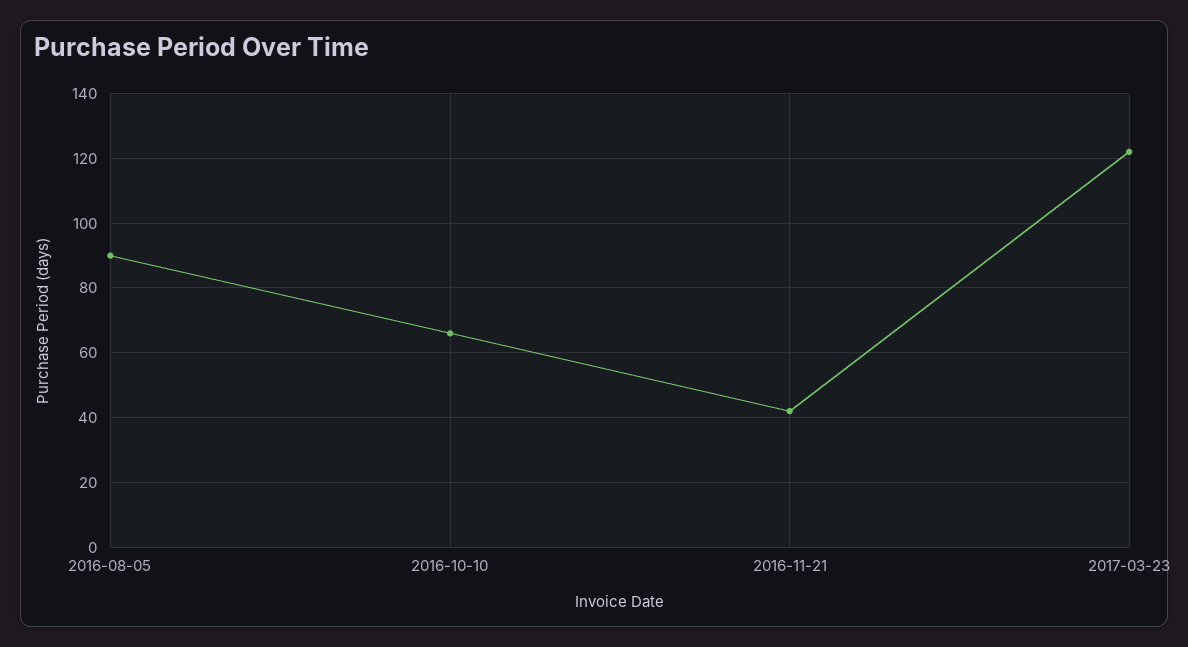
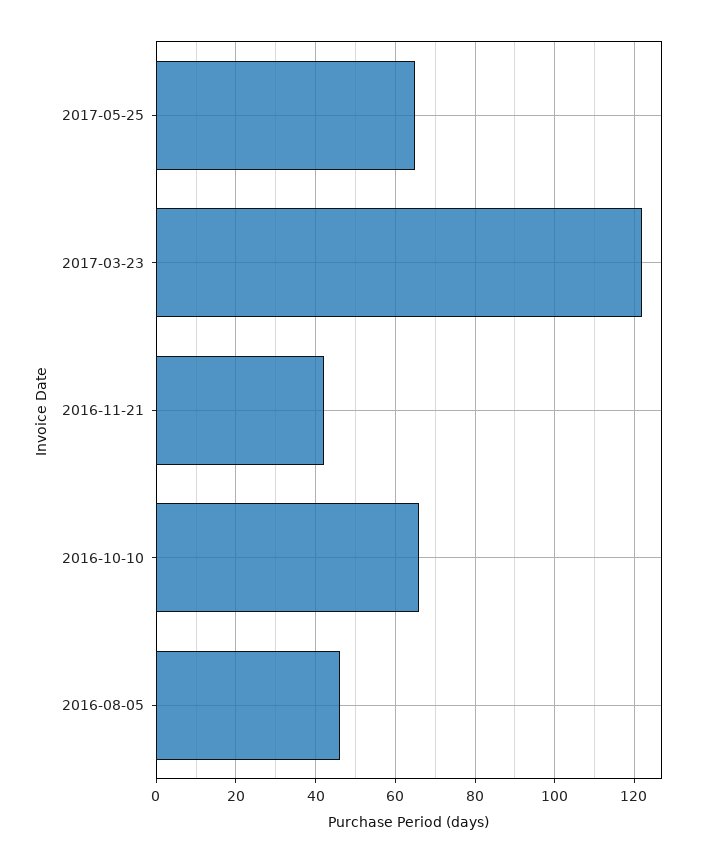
2016-08-05: 90 -> 45
2017-05-25: none -> 65

